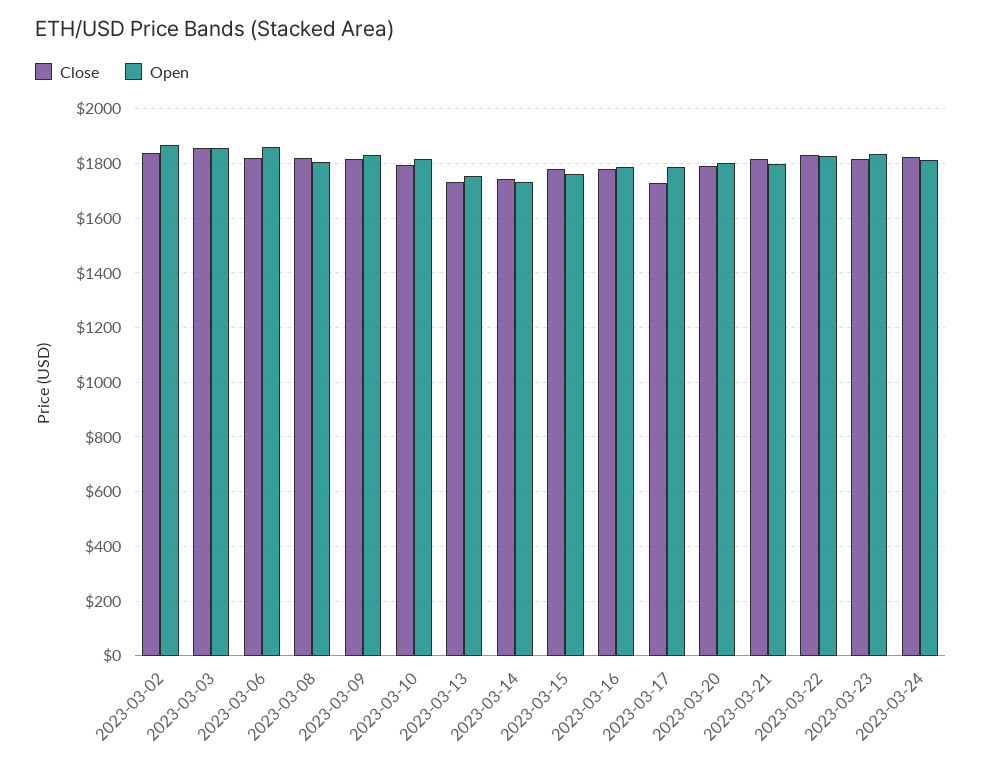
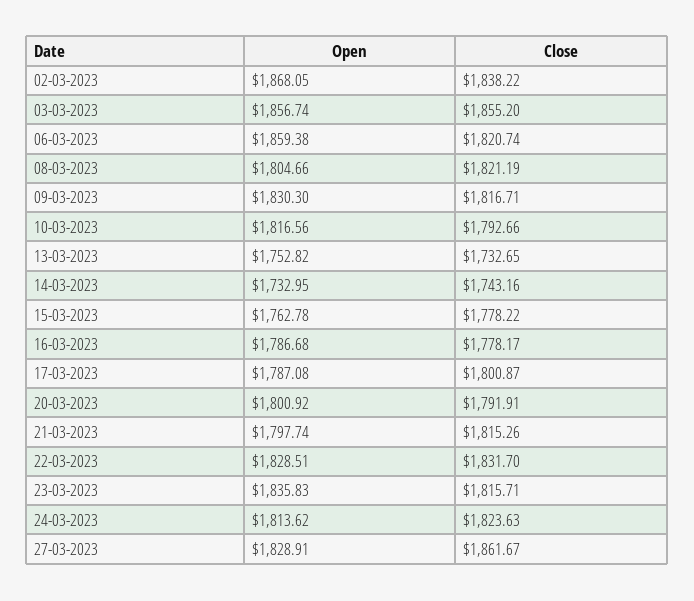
Close, 2023-03-17: 1725 -> 1800.87
Open, 27-03-2023: none -> 1828.91
Close, 27-03-2023: none -> 1861.67

